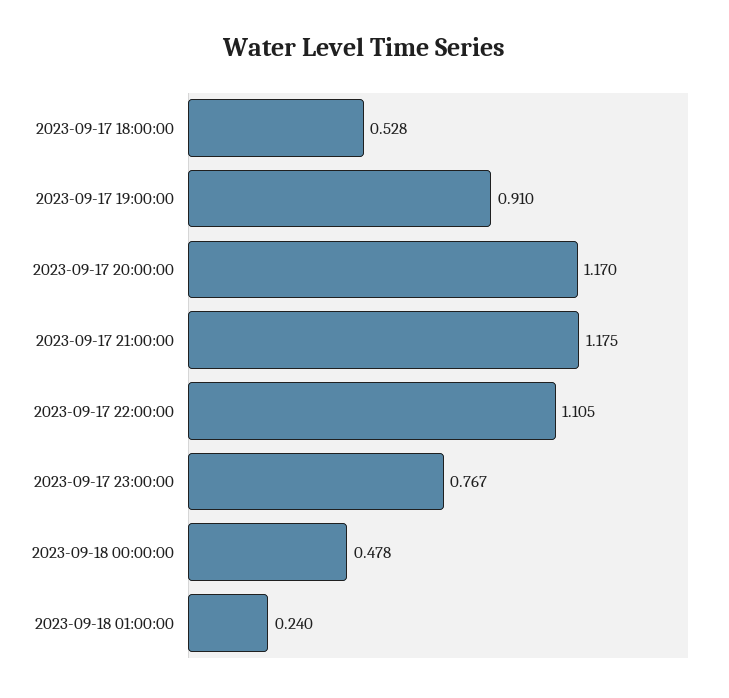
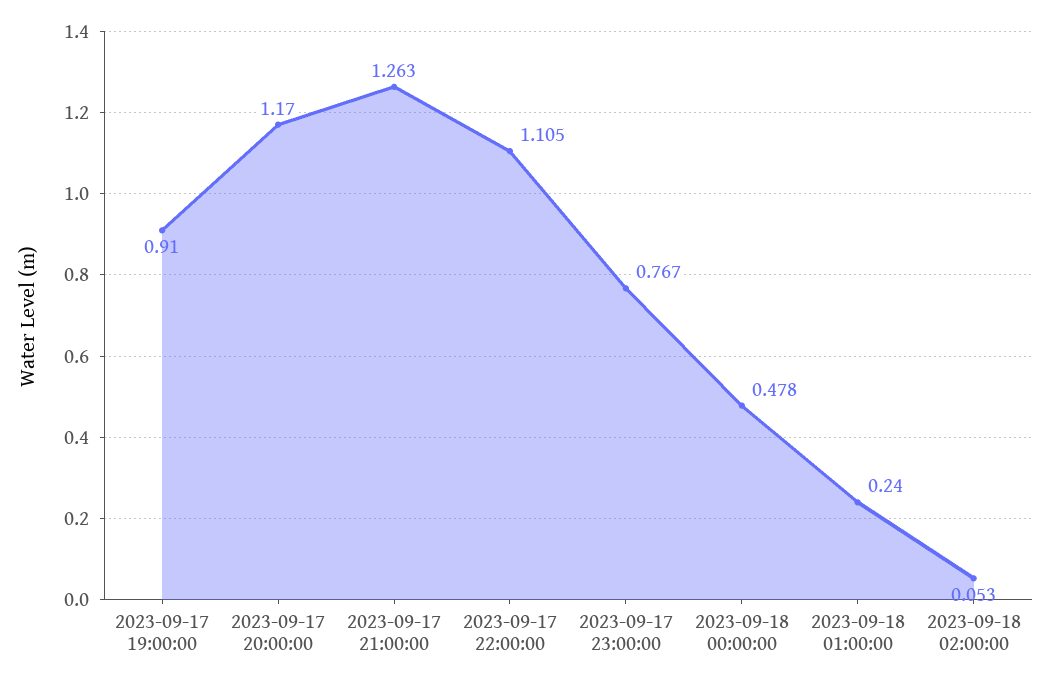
2023-09-17 18:00:00: 0.528 -> none
2023-09-17 21:00:00: 1.175 -> 1.263
2023-09-18 02:00:00: none -> 0.053

